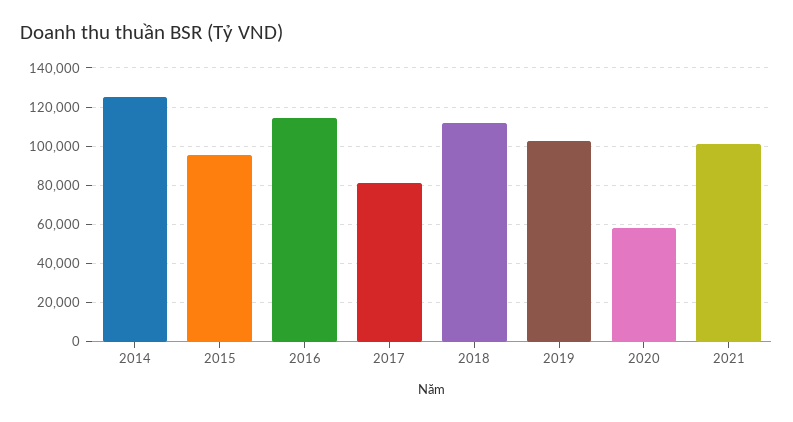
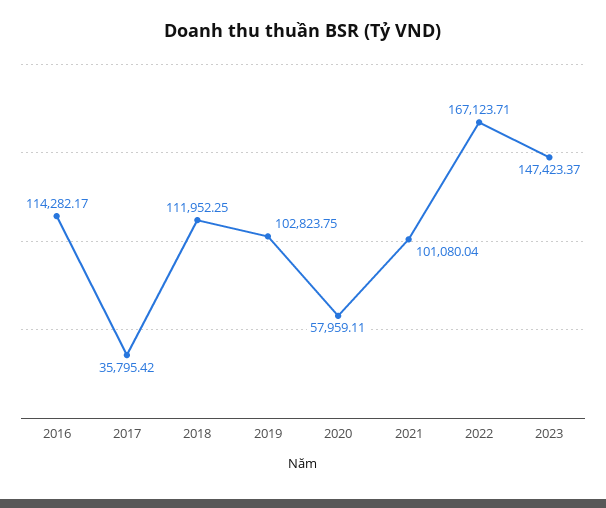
2014: 125000 -> none
2015: 95000 -> none
2017: 80000 -> 35795.42
2022: none -> 167123.71
2023: none -> 147423.37

